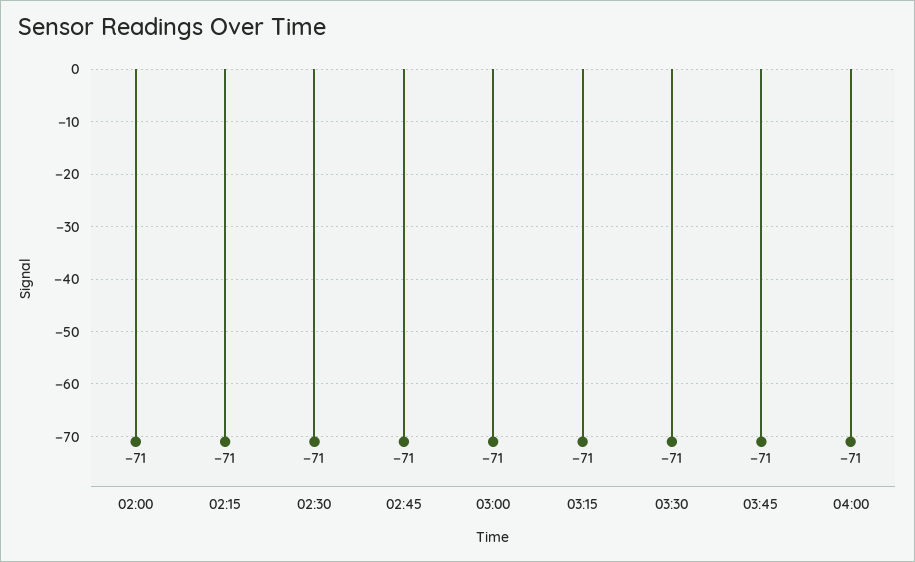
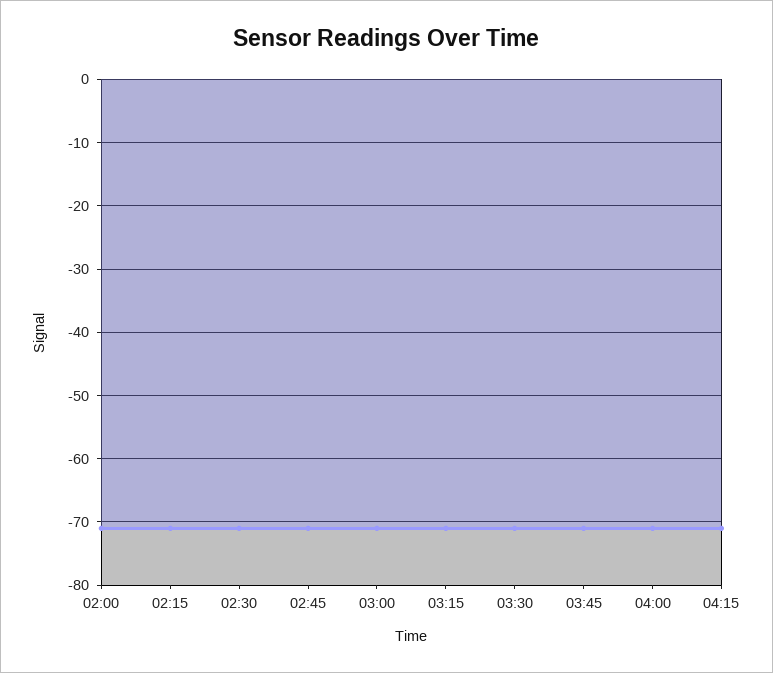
04:15: none -> -71

